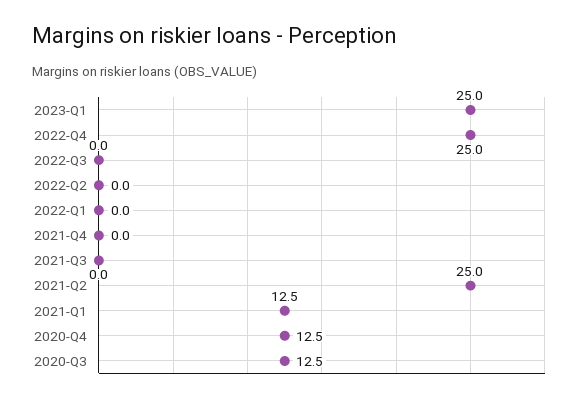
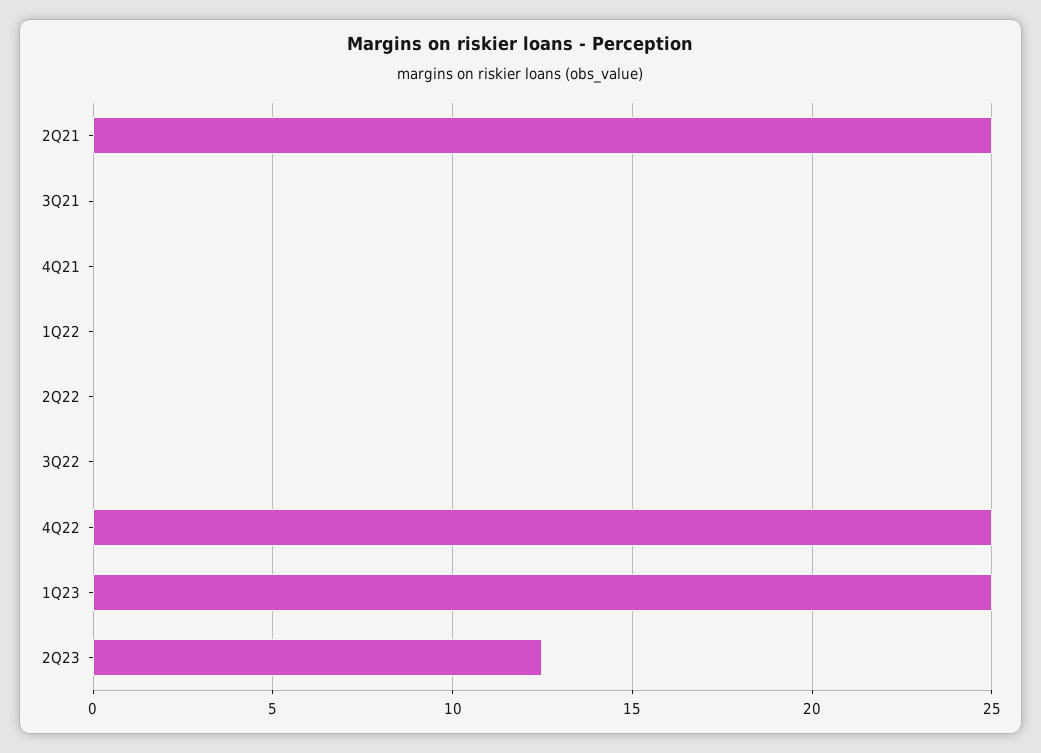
2021-Q1: 12.5 -> none
2020-Q4: 12.5 -> none
2020-Q3: 12.5 -> none
2Q23: none -> 12.5

